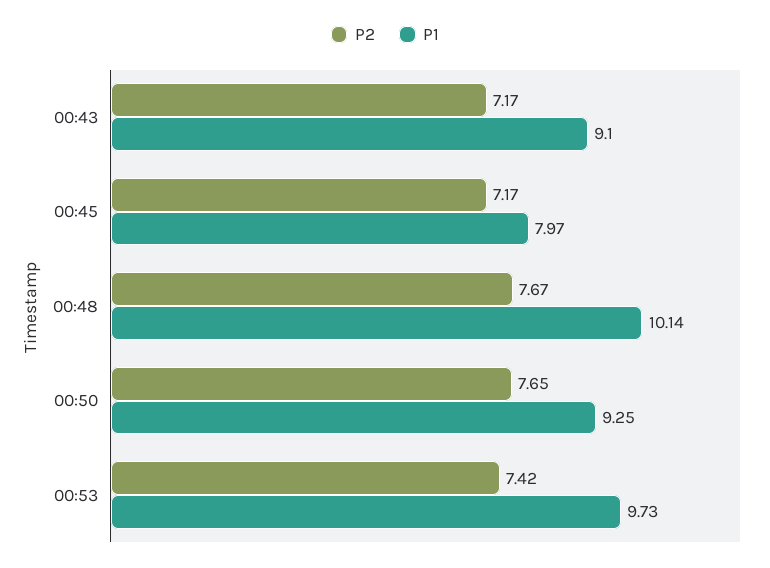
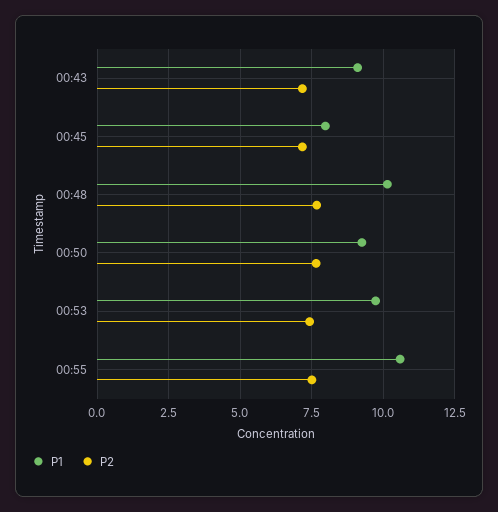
P1, 00:55: none -> 10.5
P2, 00:55: none -> 7.5

